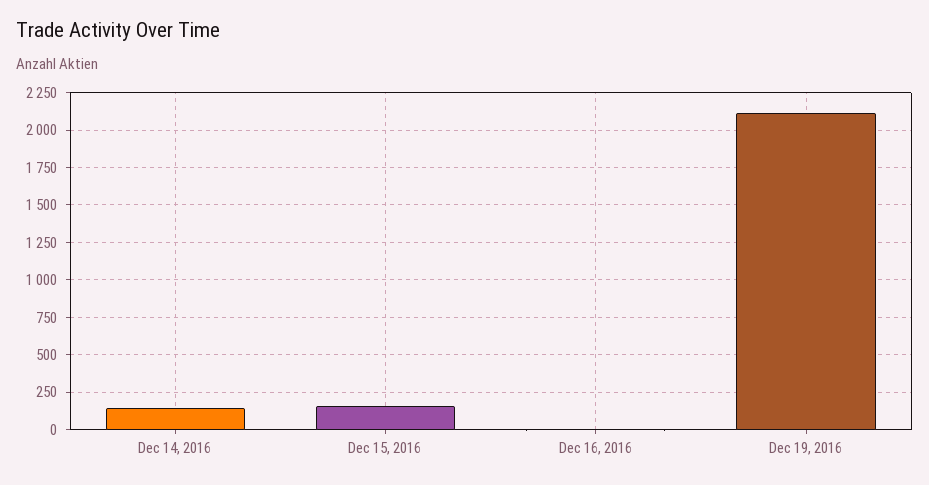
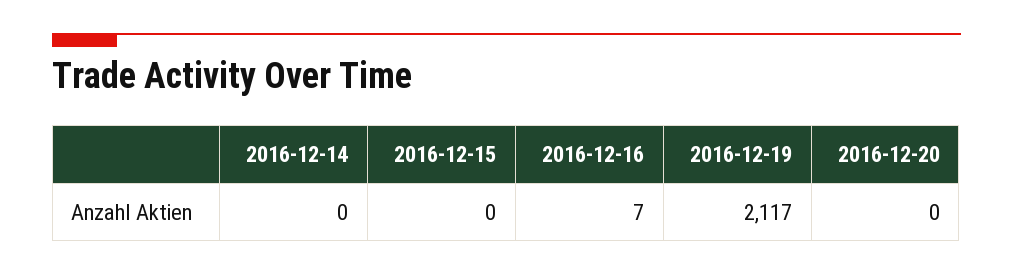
Dec 14, 2016: 150 -> 0
Dec 15, 2016: 150 -> 0
2016-12-20: none -> 0

